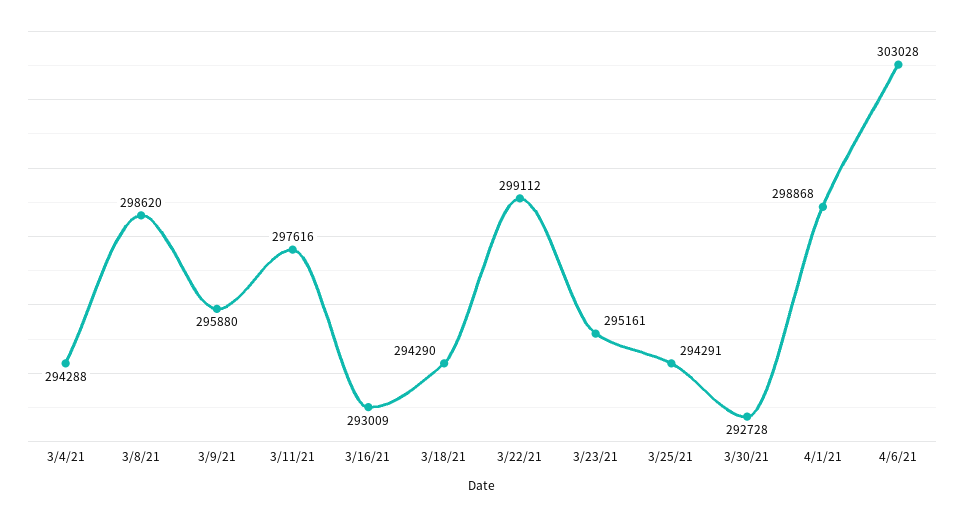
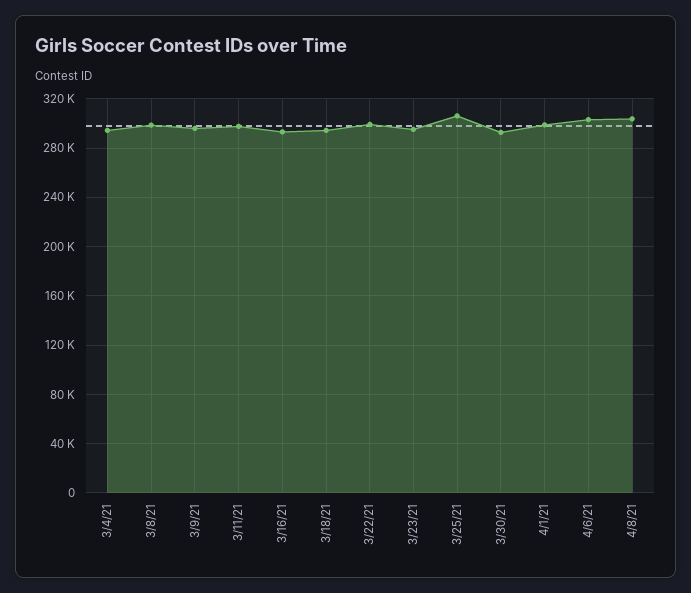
3/25/21: 294291 -> 305000
4/8/21: none -> 305000

